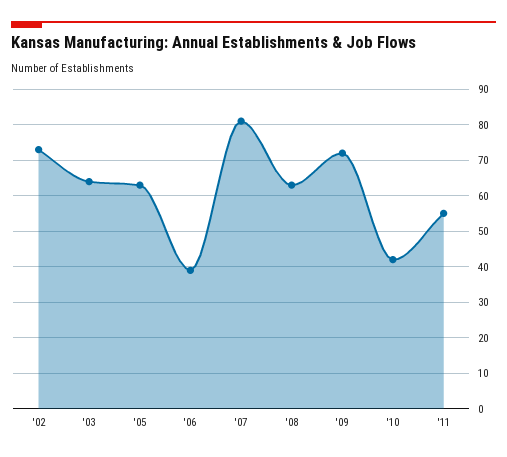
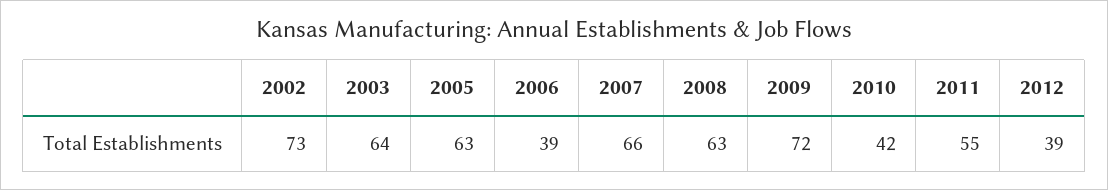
'07: 80 -> 66
2012: none -> 39

